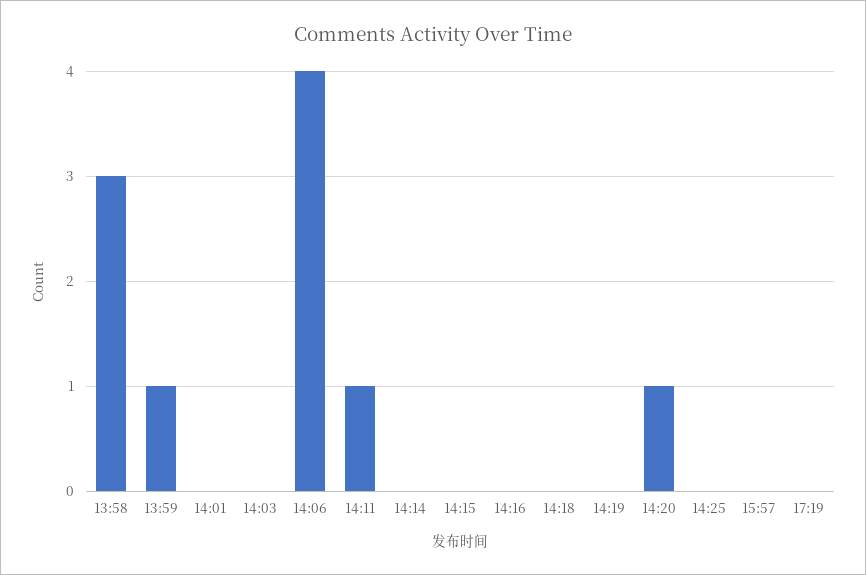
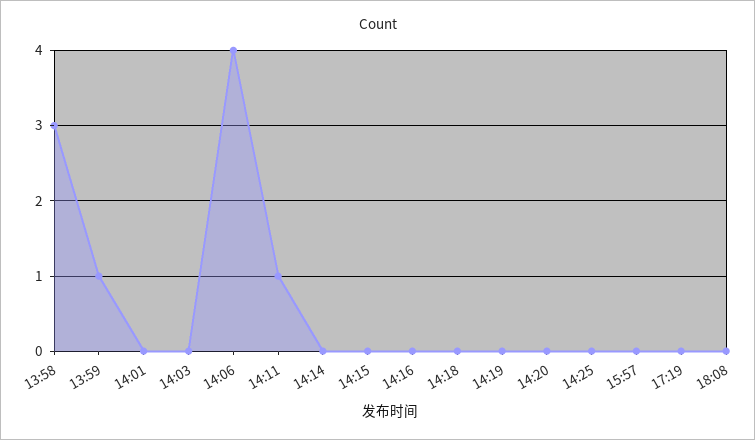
14:20: 1 -> 0
18:08: none -> 0

